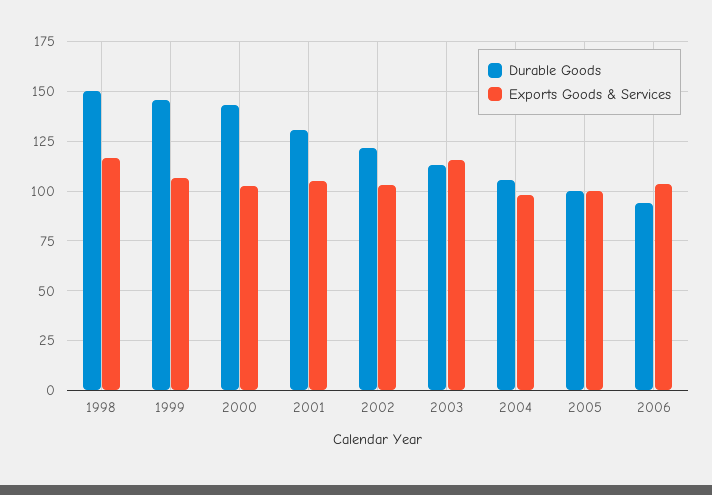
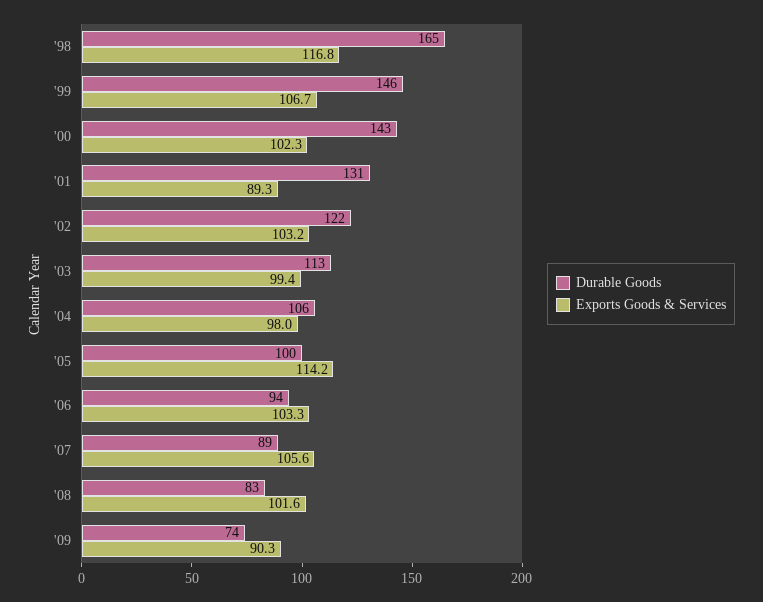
Durable Goods, 1998: 150 -> 165
Exports Goods & Services, 2001: 105 -> 89.3
Exports Goods & Services, 2003: 115 -> 99.4
Exports Goods & Services, 2005: 100 -> 114.2
Durable Goods, '07: none -> 89
Exports Goods & Services, '07: none -> 105.6
Durable Goods, '08: none -> 83
Exports Goods & Services, '08: none -> 101.6
Durable Goods, '09: none -> 74
Exports Goods & Services, '09: none -> 90.3

